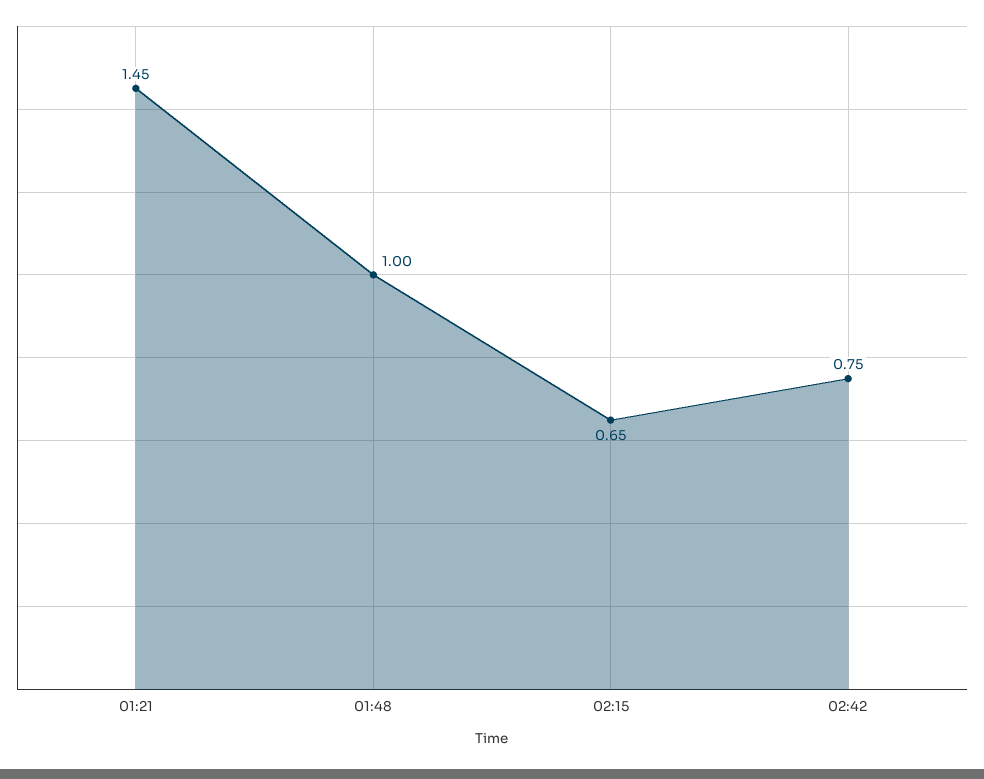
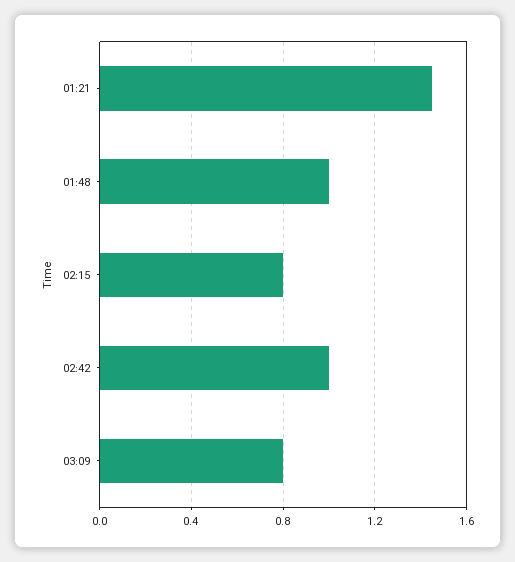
02:15: 0.65 -> 0.8
02:42: 0.75 -> 1
03:09: none -> 0.8

